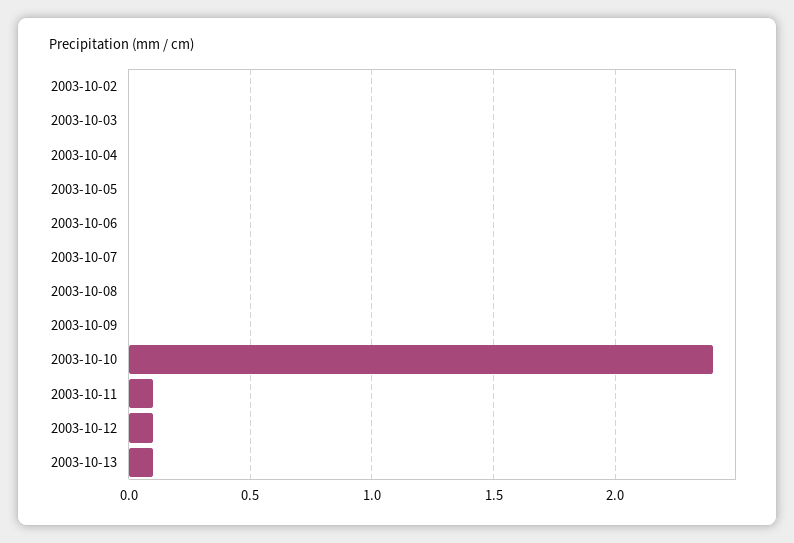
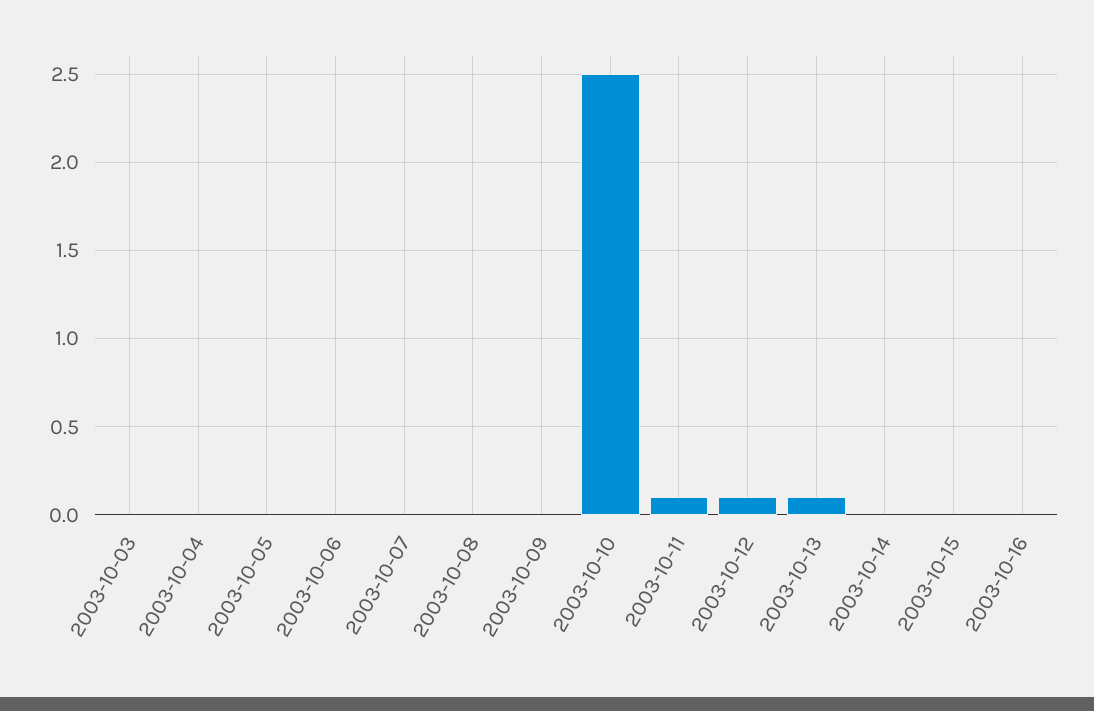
2003-10-02: 0 -> none
2003-10-10: 2.4 -> 2.5
2003-10-14: none -> 0
2003-10-15: none -> 0
2003-10-16: none -> 0

